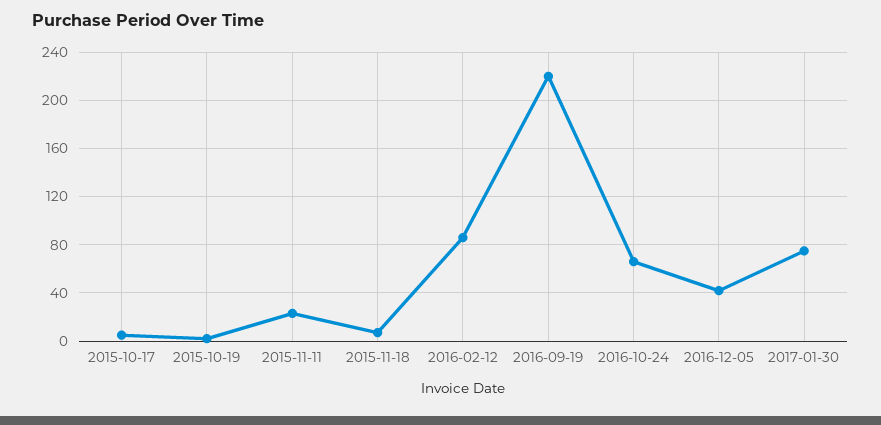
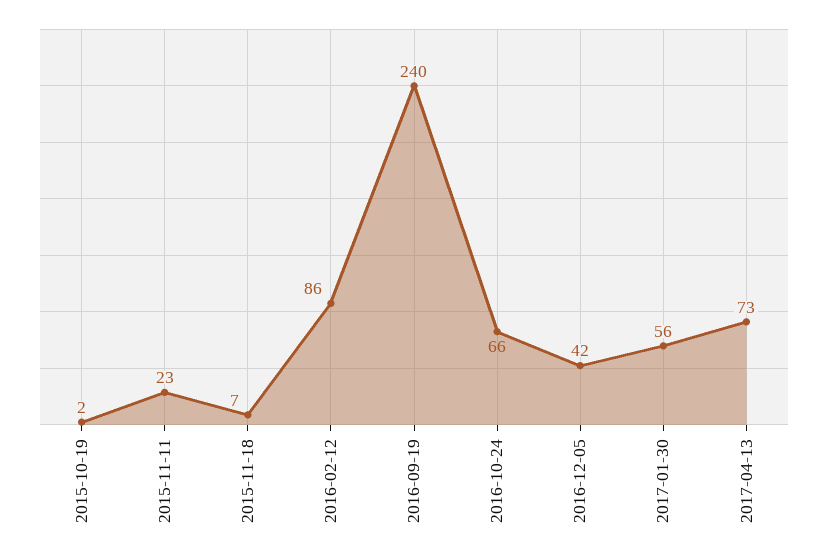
2015-10-17: 5 -> none
2016-09-19: 220 -> 240
2017-01-30: 75 -> 56
2017-04-13: none -> 73

